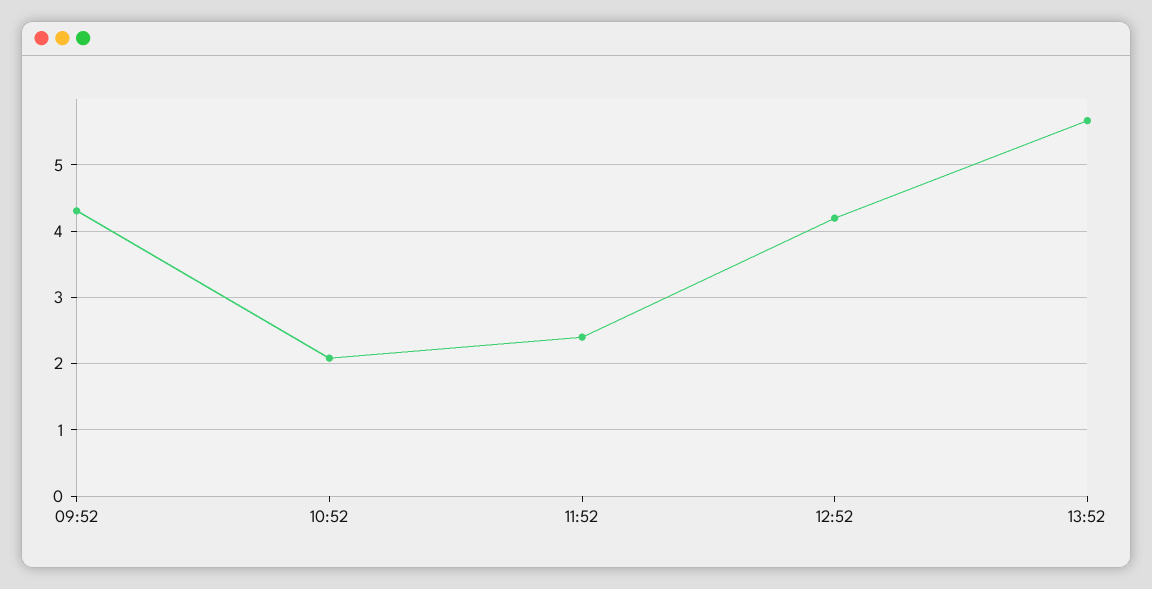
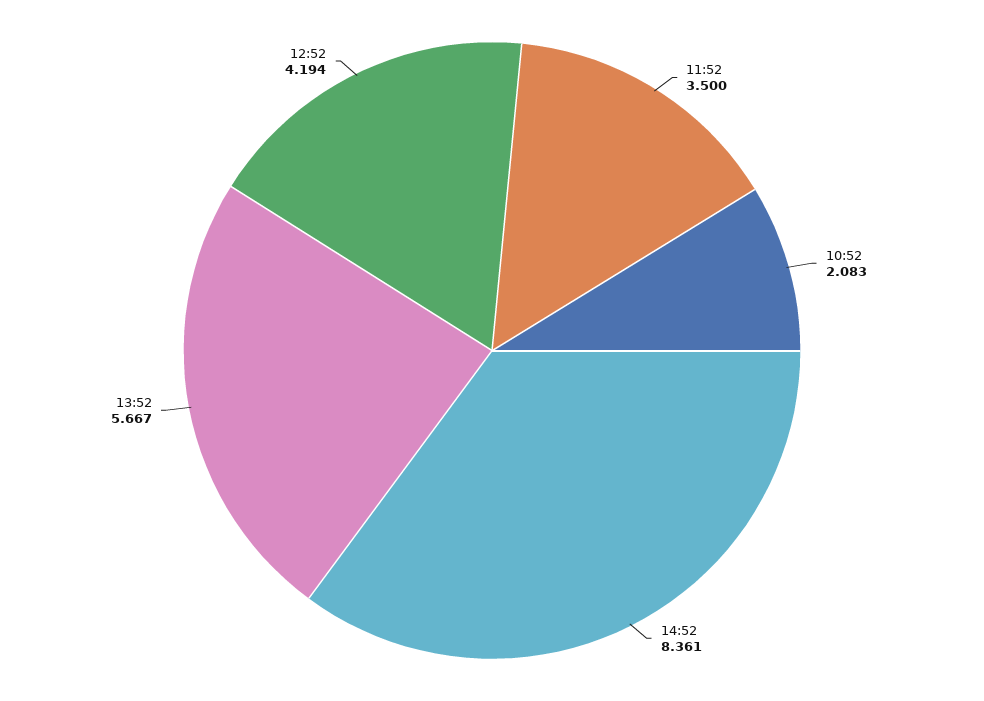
09:52: 4.3 -> none
11:52: 2.4 -> 3.5
14:52: none -> 8.361

